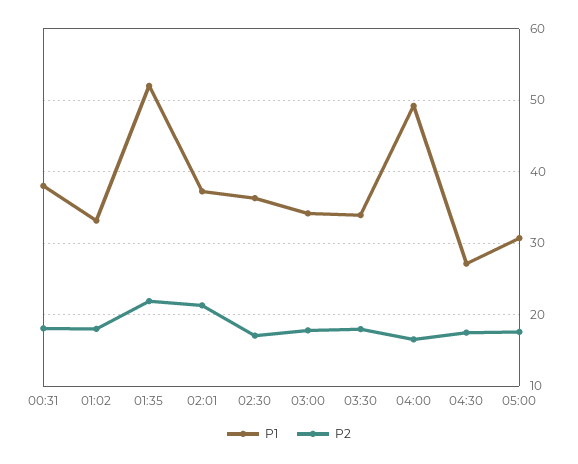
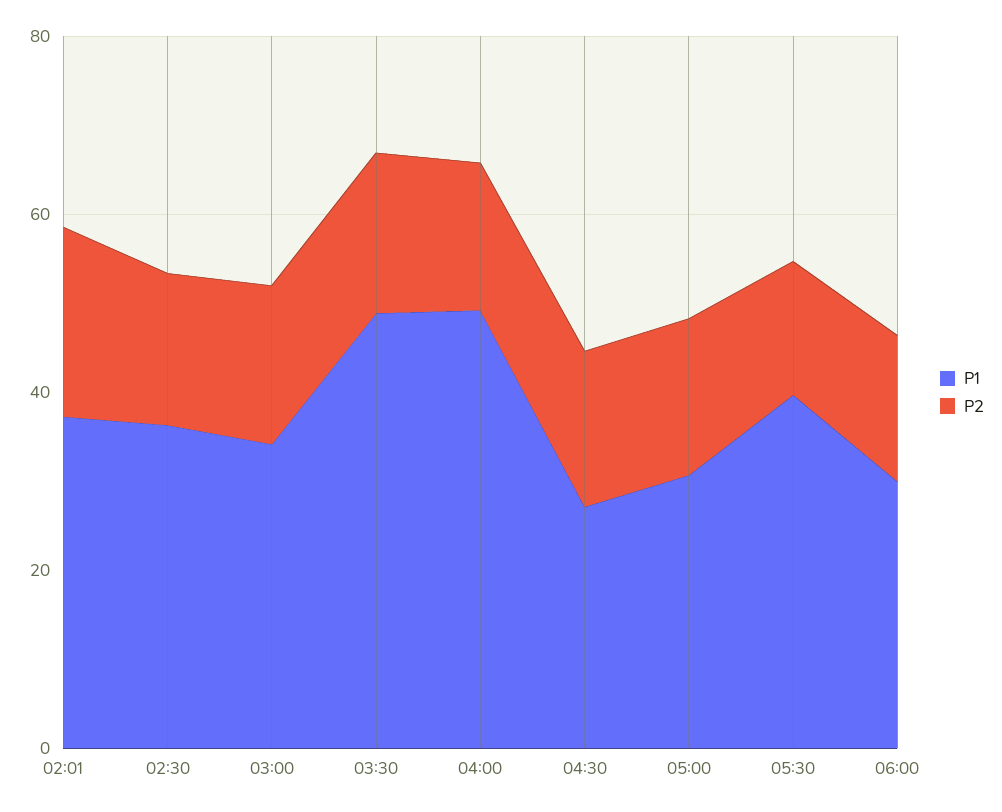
P1, 00:31: 38 -> none
P2, 00:31: 18 -> none
P1, 01:02: 33 -> none
P2, 01:02: 18 -> none
P1, 01:35: 52 -> none
P2, 01:35: 22 -> none
P1, 03:30: 34 -> 50
P1, 05:30: none -> 40
P2, 05:30: none -> 15
P1, 06:00: none -> 30
P2, 06:00: none -> 15

